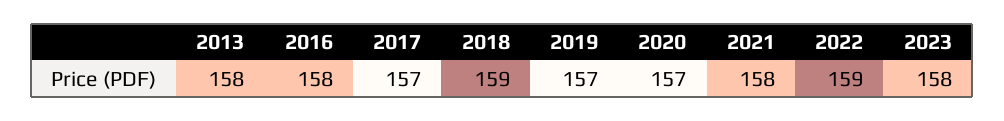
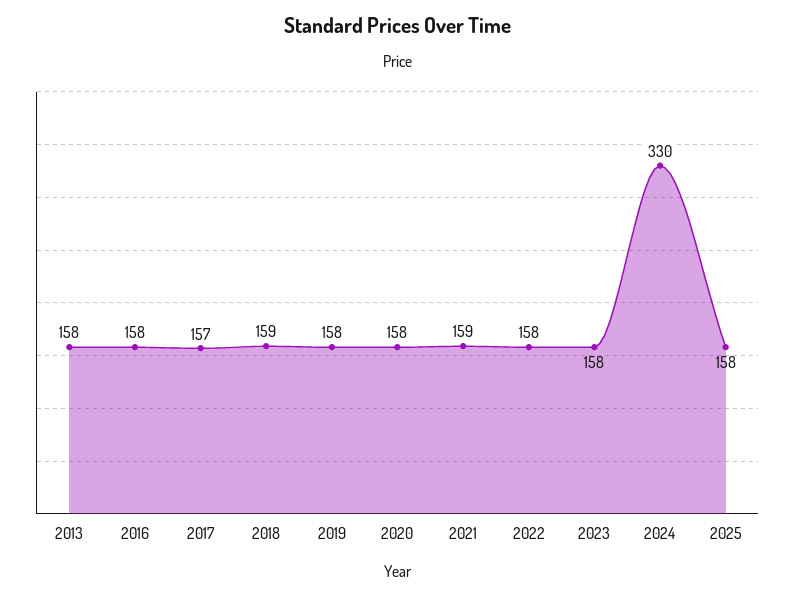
2019: 157 -> 158
2020: 157 -> 158
2021: 158 -> 159
2022: 159 -> 158
2024: none -> 330
2025: none -> 158

